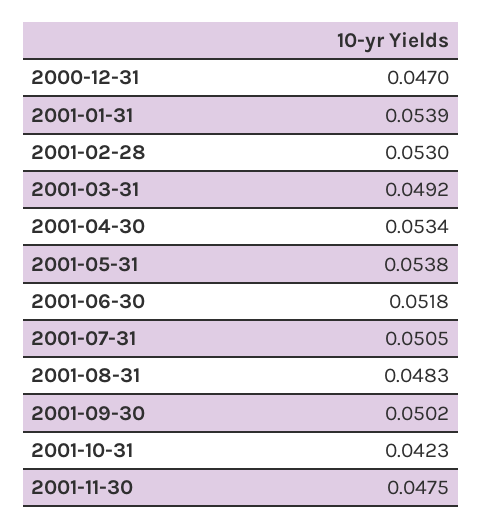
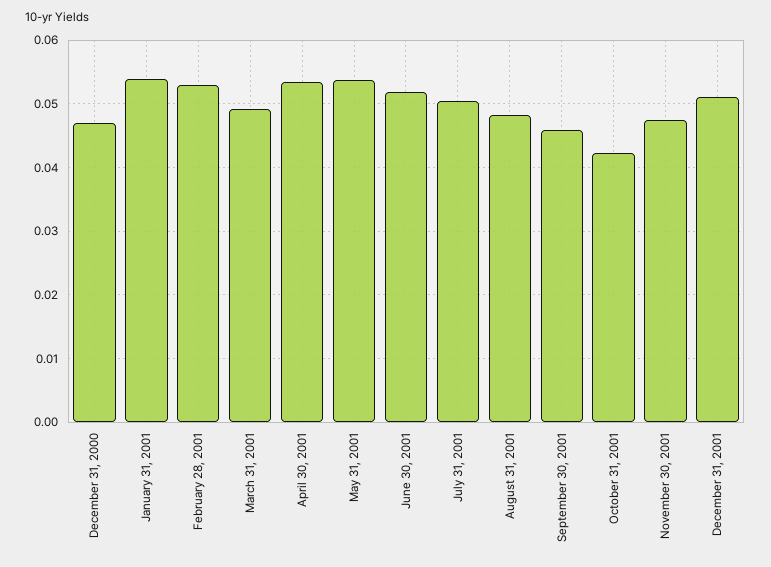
2001-09-30: 0.0502 -> 0.046
December 31, 2001: none -> 0.051

